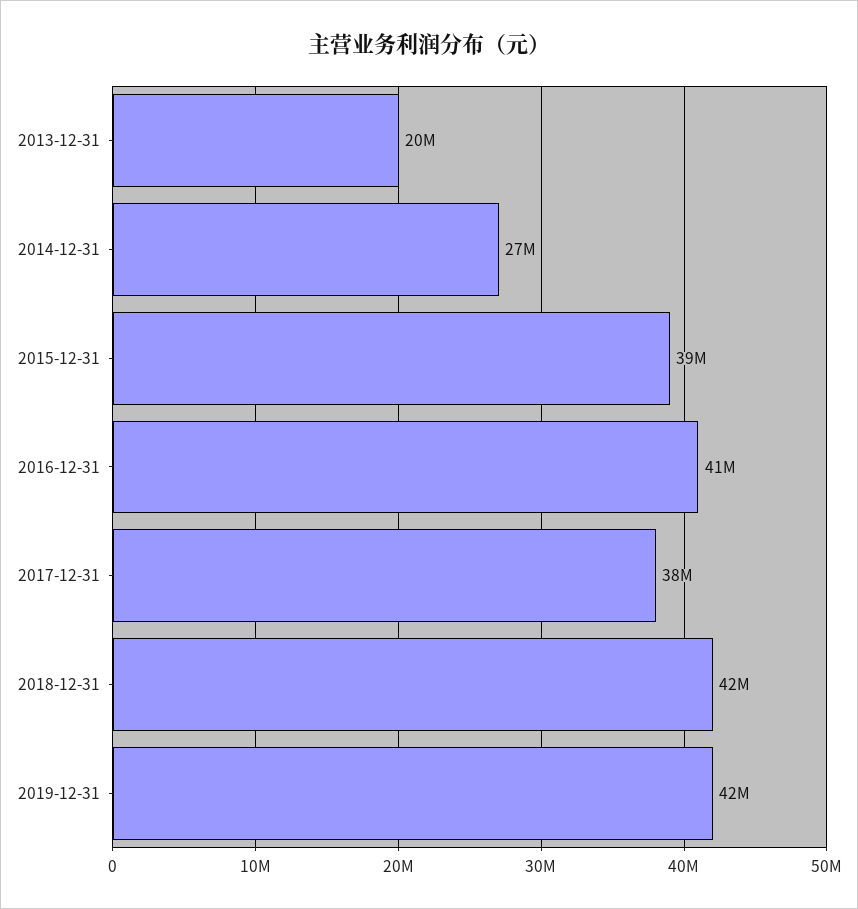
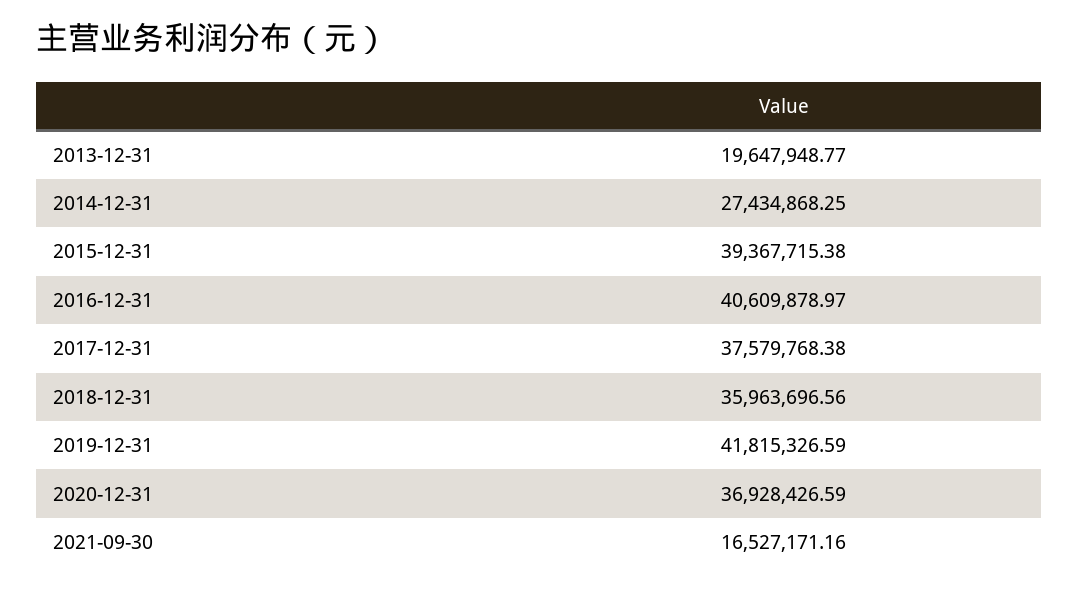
2018-12-31: 42000000 -> 35963696.56
2020-12-31: none -> 36928426.59
2021-09-30: none -> 16527171.16

